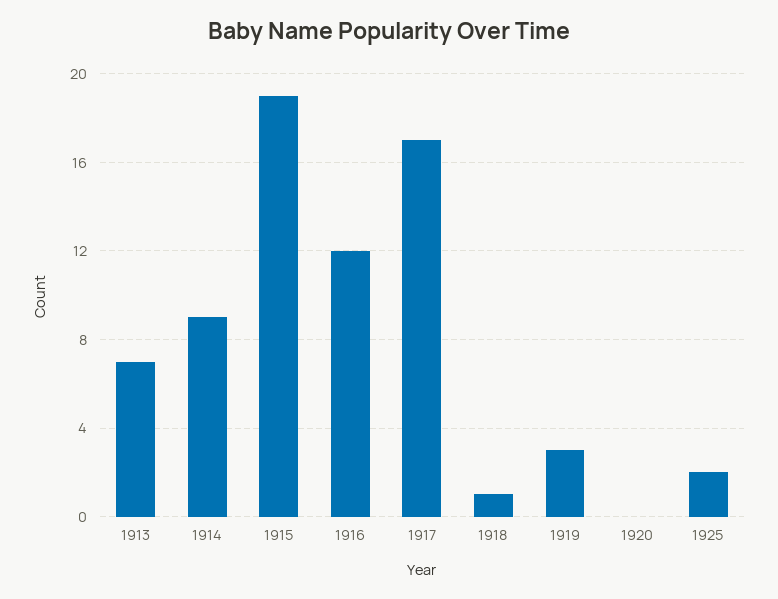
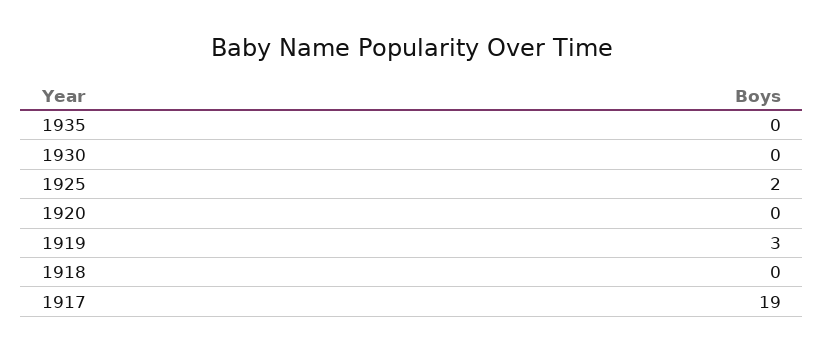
1913: 7 -> none
1914: 9 -> none
1915: 19 -> none
1916: 12 -> none
1917: 17 -> 19
1918: 1 -> 0
1935: none -> 0
1930: none -> 0

